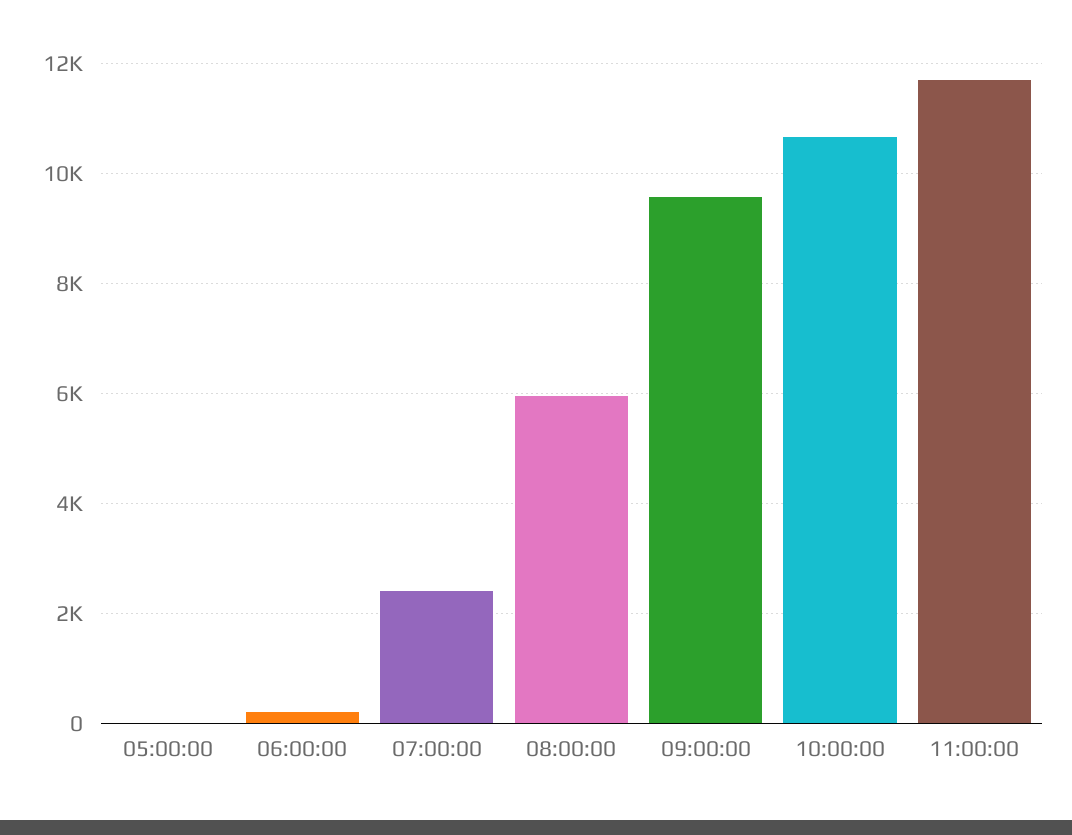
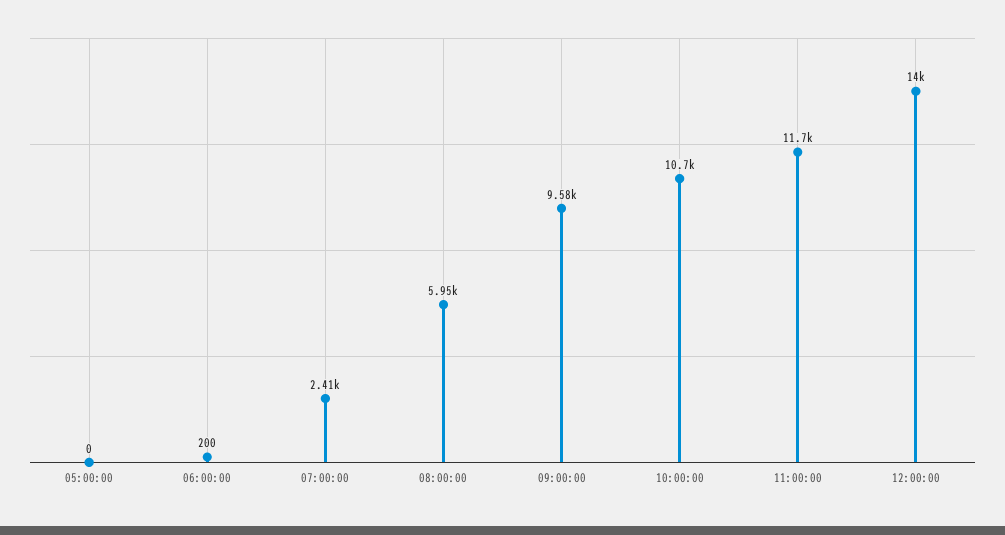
12:00:00: none -> 14000

